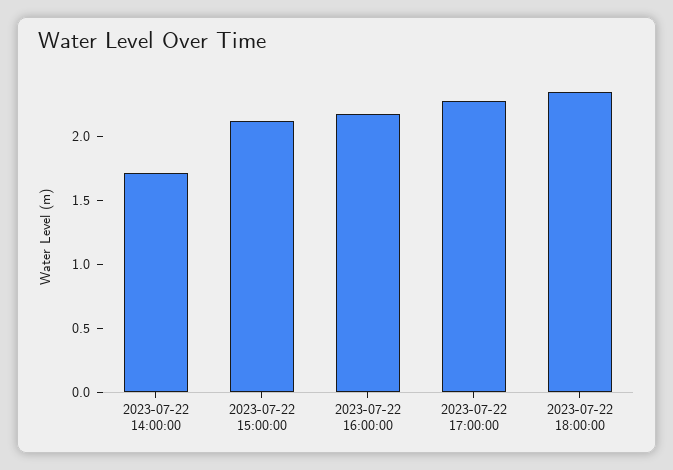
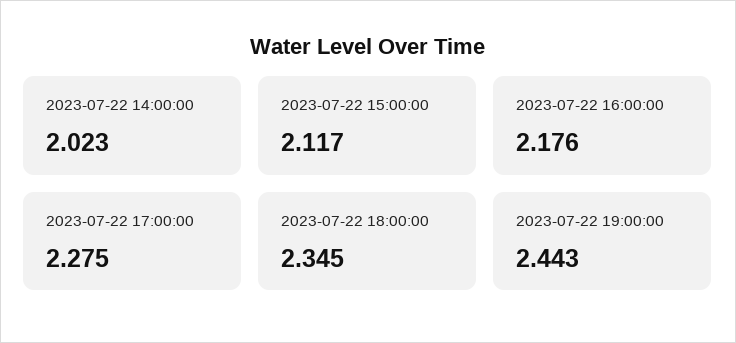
2023-07-22 14:00:00: 1.7 -> 2.023
2023-07-22 19:00:00: none -> 2.443

